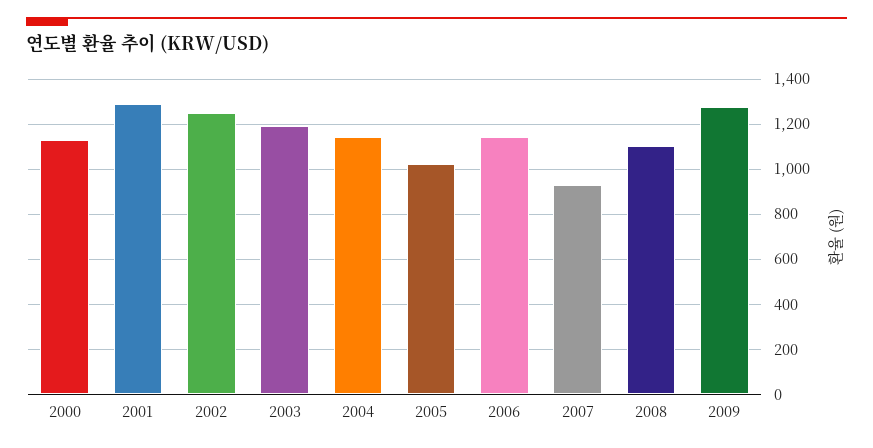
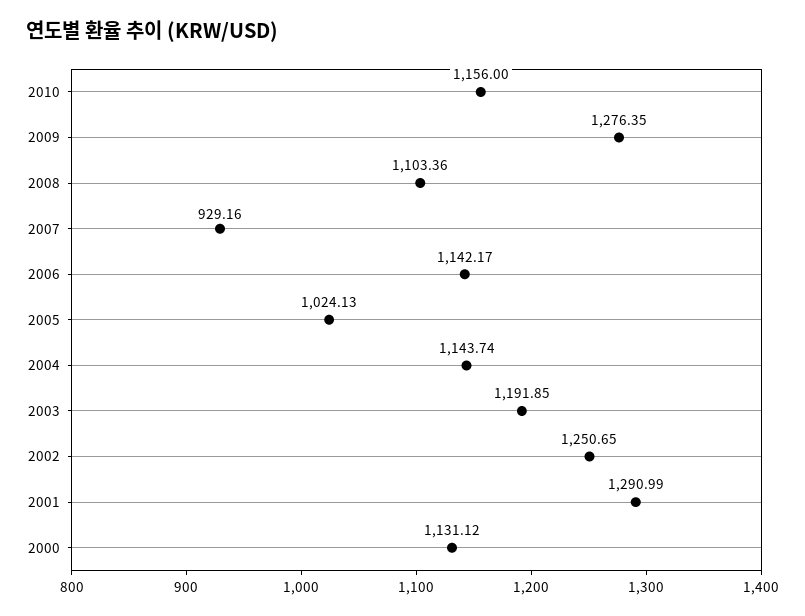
2010: none -> 1156

